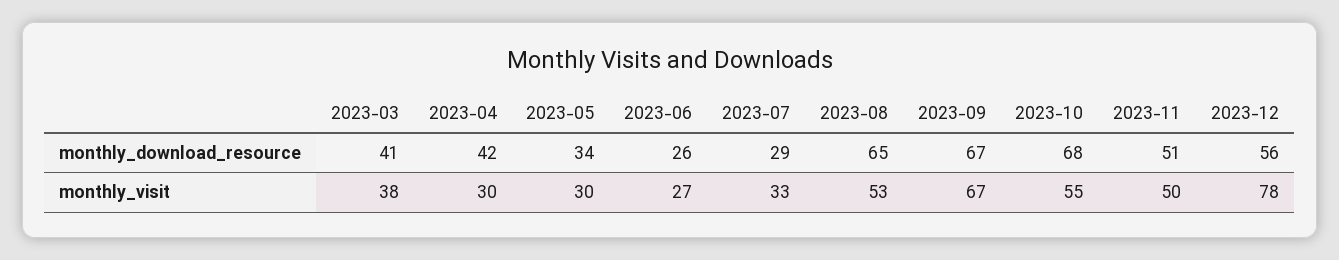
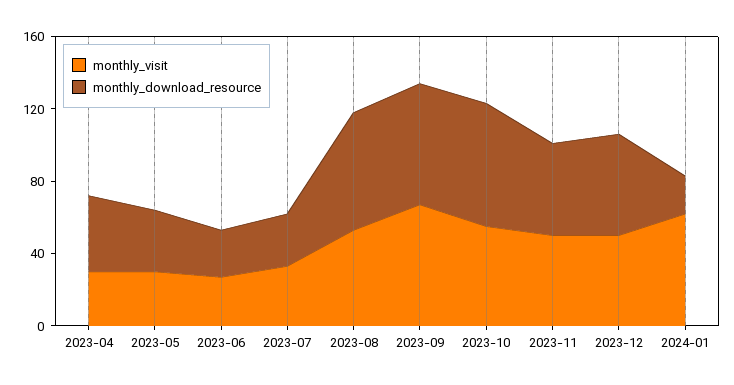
monthly_download_resource, 2023-03: 41 -> none
monthly_visit, 2023-03: 38 -> none
monthly_visit, 2023-12: 78 -> 50
monthly_visit, 2024-01: none -> 60
monthly_download_resource, 2024-01: none -> 20

